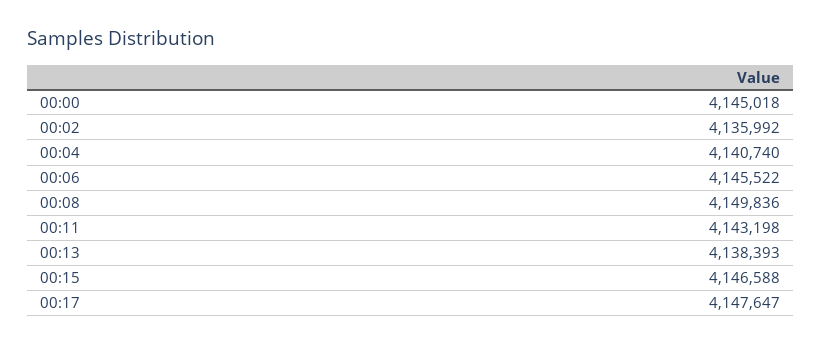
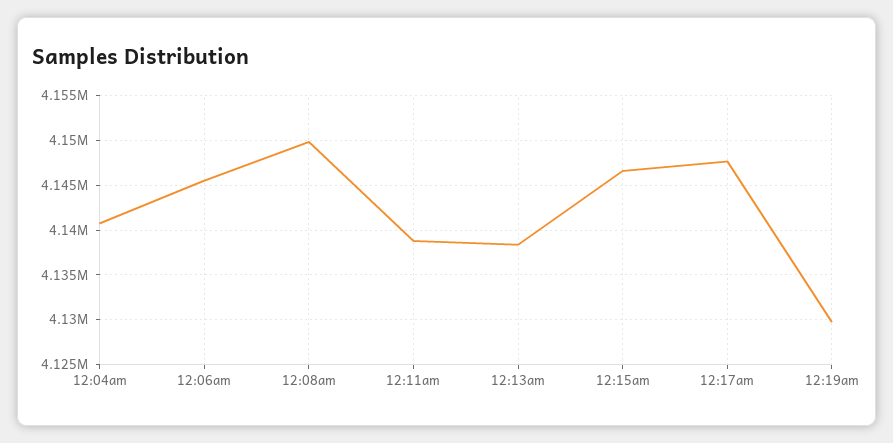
00:00: 4145018 -> none
00:02: 4135992 -> none
00:11: 4143198 -> 4139000
12:19am: none -> 4130000

